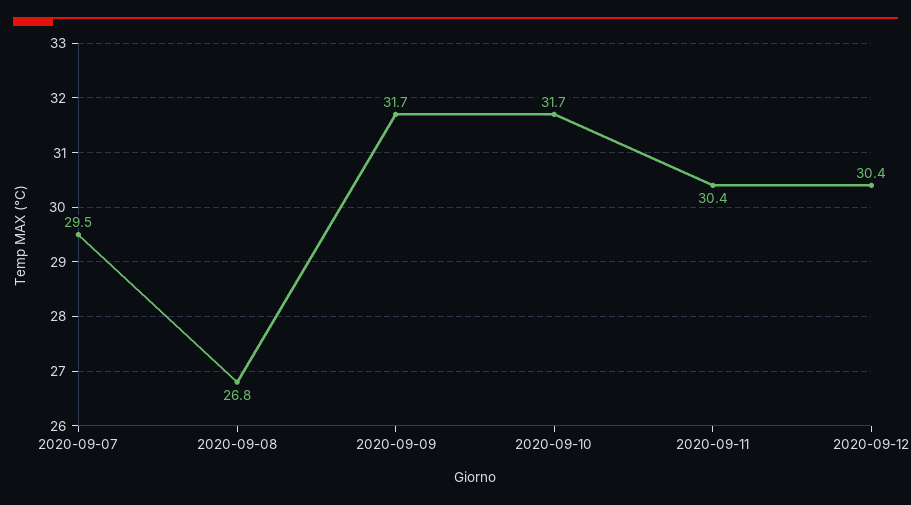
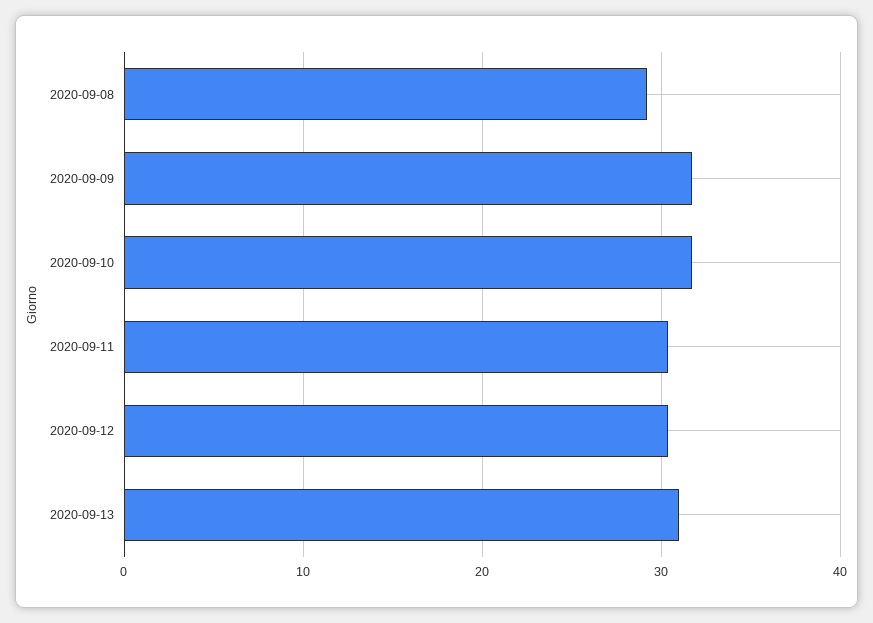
2020-09-07: 29.5 -> none
2020-09-08: 26.8 -> 29
2020-09-13: none -> 31

